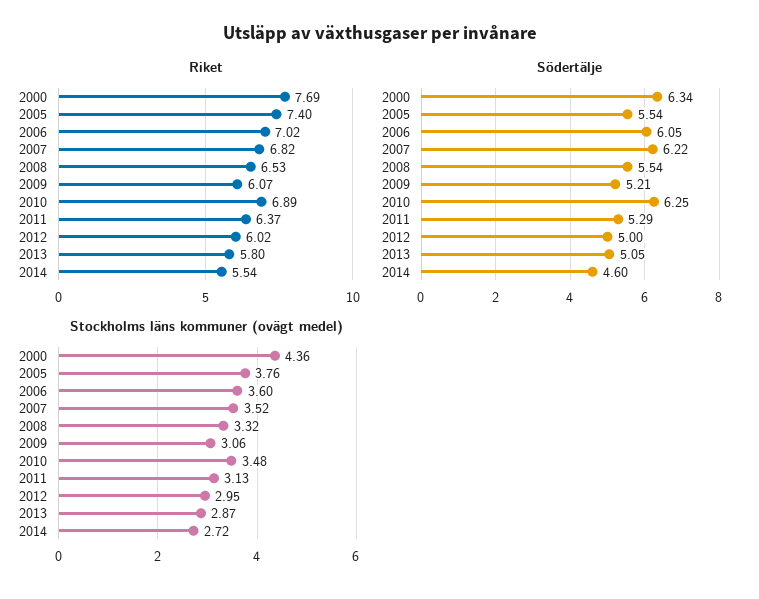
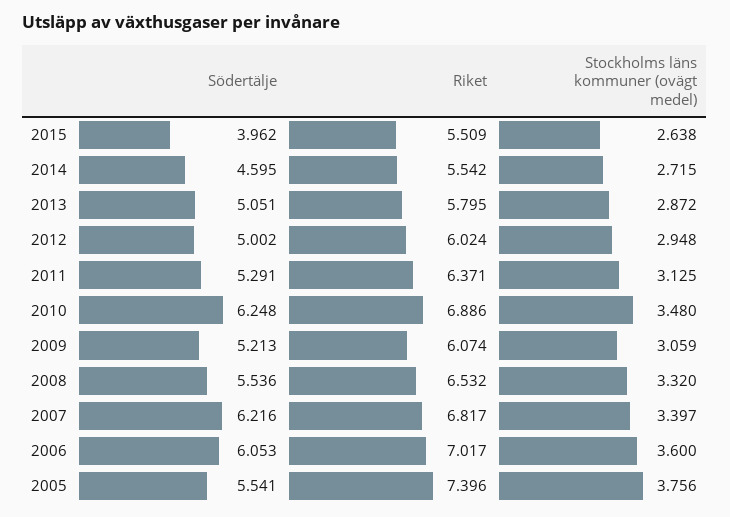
Riket, 2000: 7.69 -> none
Södertälje, 2000: 6.34 -> none
Stockholms läns kommuner (ovägt medel), 2000: 4.36 -> none
Stockholms läns kommuner (ovägt medel), 2007: 3.52 -> 3.397
Södertälje, 2015: none -> 3.962
Riket, 2015: none -> 5.509
Stockholms läns kommuner (ovägt medel), 2015: none -> 2.638

